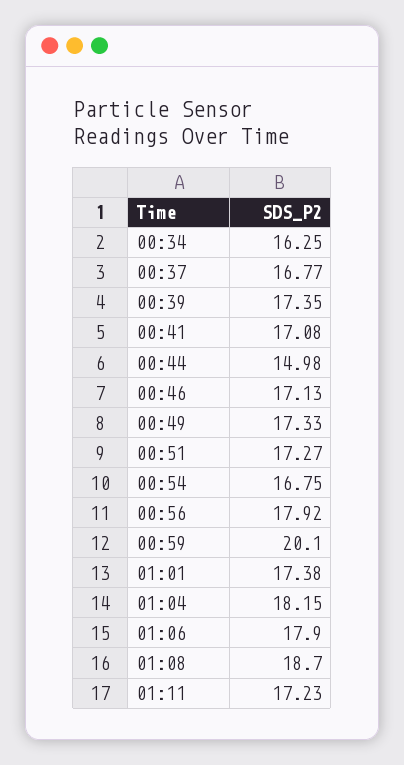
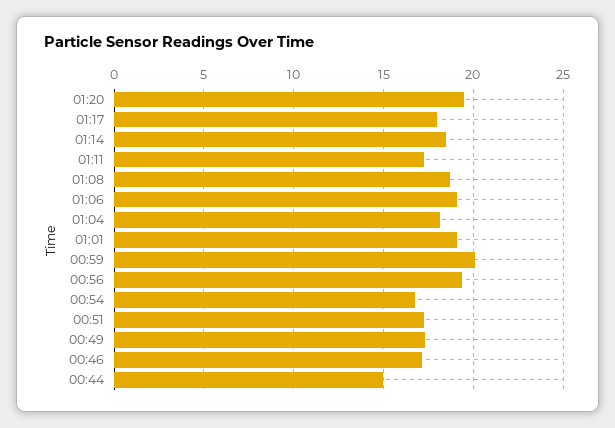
00:34: 16.25 -> none
00:37: 16.77 -> none
00:39: 17.35 -> none
00:41: 17.08 -> none
00:56: 17.92 -> 19.5
01:01: 17.38 -> 19
01:06: 17.9 -> 19
01:20: none -> 19.5
01:17: none -> 18
01:14: none -> 18.5

